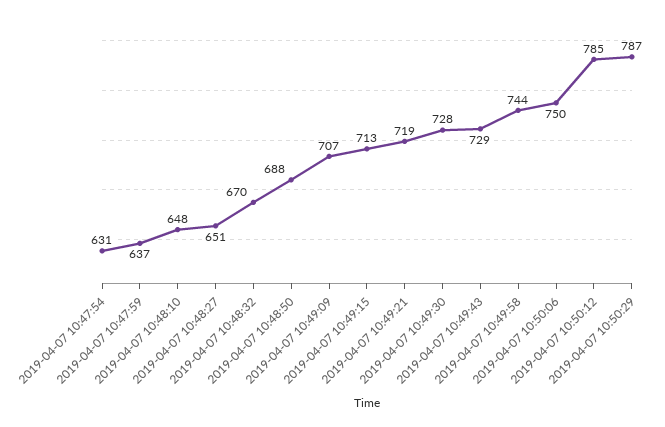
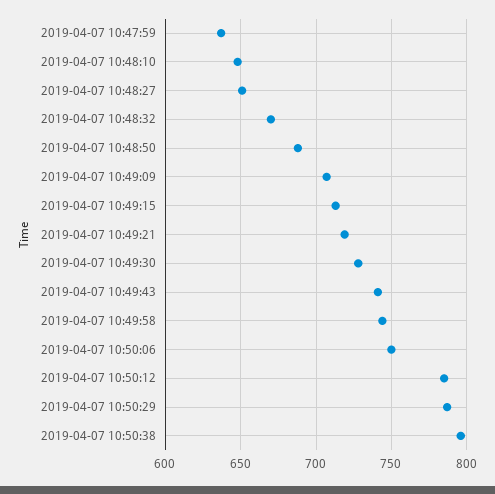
2019-04-07 10:47:54: 631 -> none
2019-04-07 10:49:43: 729 -> 740
2019-04-07 10:50:38: none -> 795

